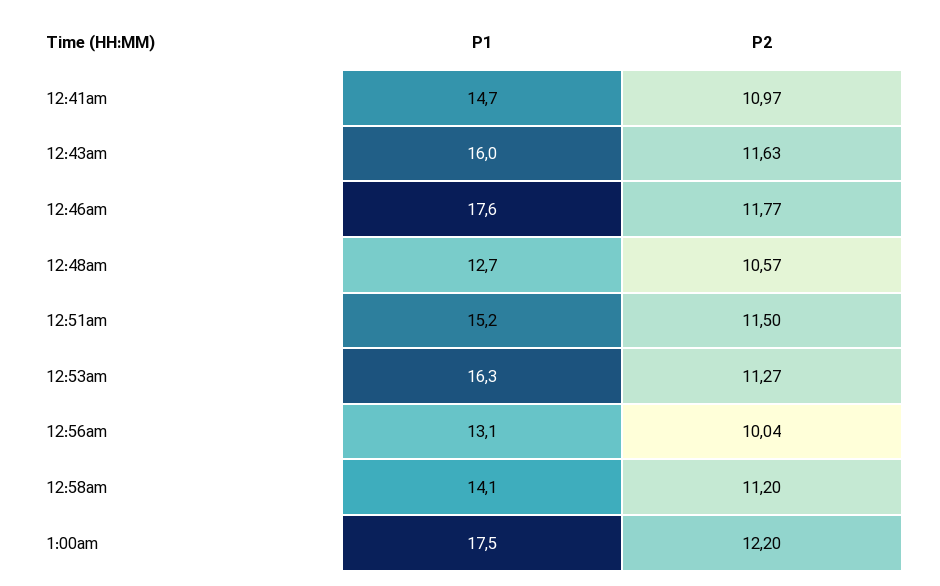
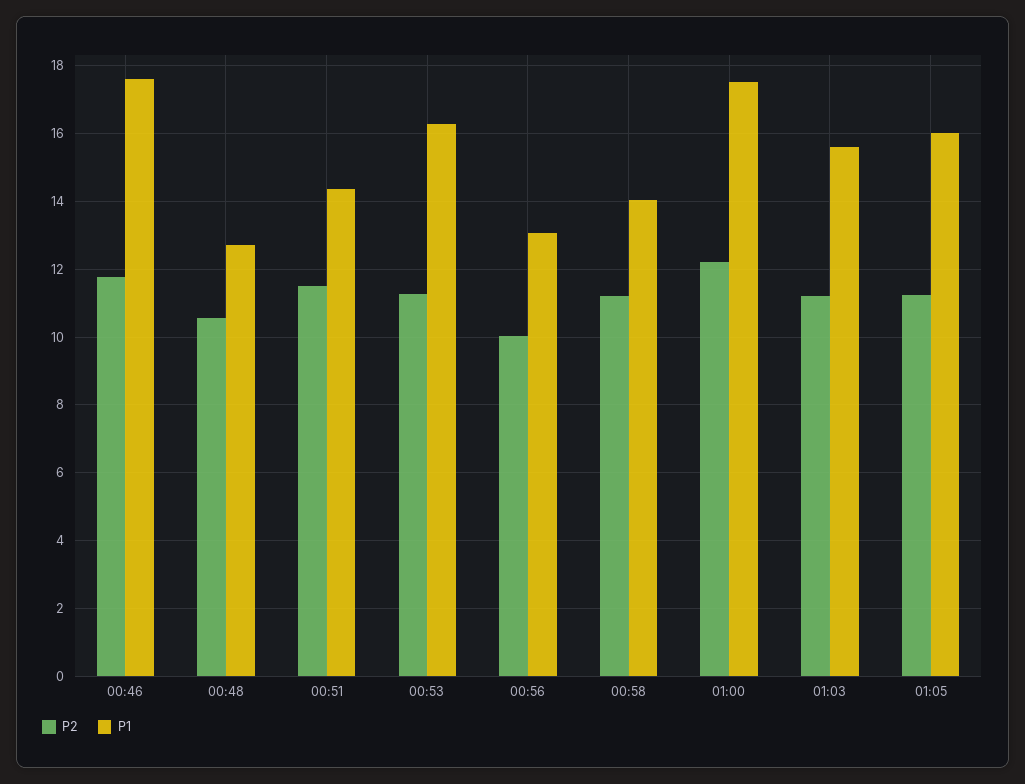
P1, 12:41am: 14.7 -> none
P2, 12:41am: 10.97 -> none
P1, 12:43am: 16 -> none
P2, 12:43am: 11.63 -> none
P1, 12:51am: 15.2 -> 14.4
P2, 01:03: none -> 11.2
P1, 01:03: none -> 15.6
P2, 01:05: none -> 11.2
P1, 01:05: none -> 16

